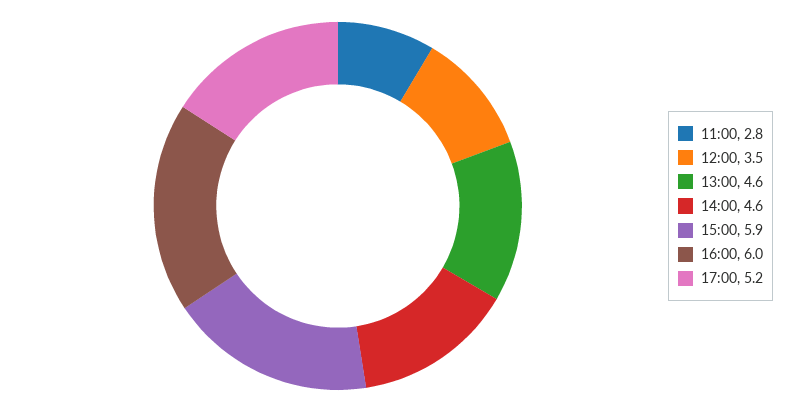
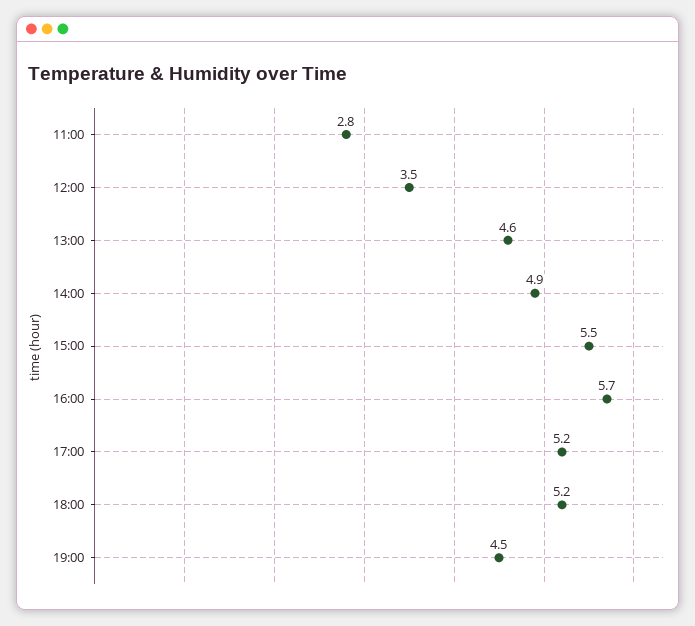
14:00: 4.6 -> 4.9
15:00: 5.9 -> 5.5
16:00: 6 -> 5.7
18:00: none -> 5.2
19:00: none -> 4.5

